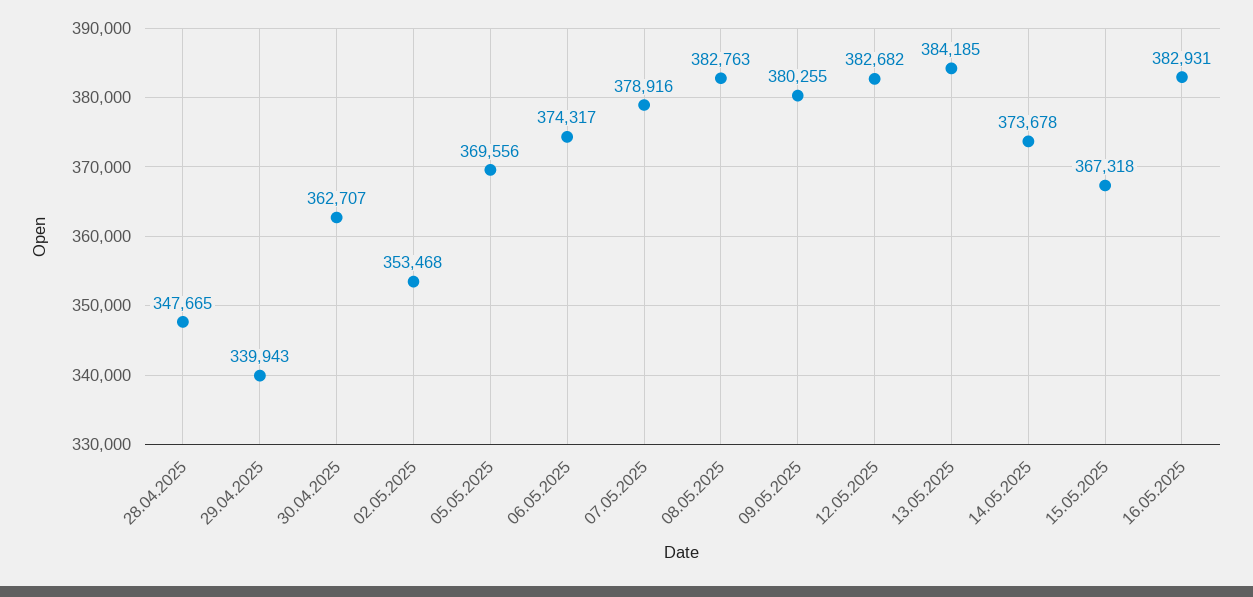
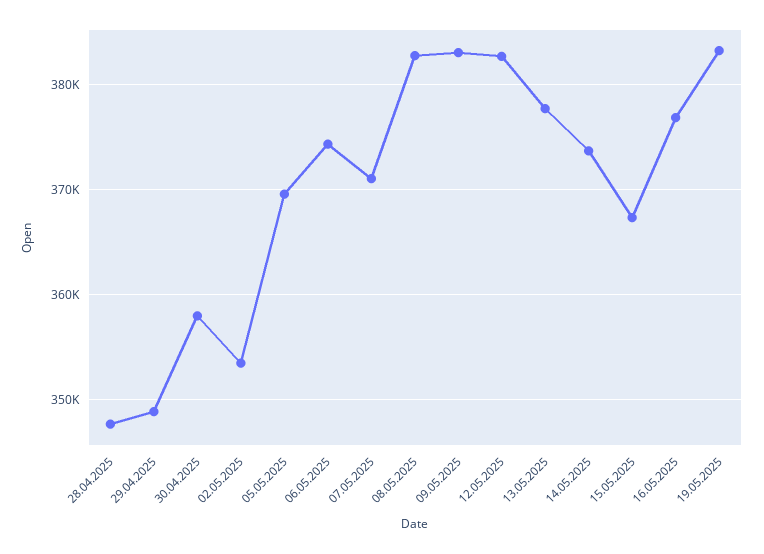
29.04.2025: 339943 -> 349000
30.04.2025: 362707 -> 358000
07.05.2025: 378916 -> 371000
09.05.2025: 380255 -> 383000
13.05.2025: 384185 -> 378000
16.05.2025: 382931 -> 377000
19.05.2025: none -> 383000

